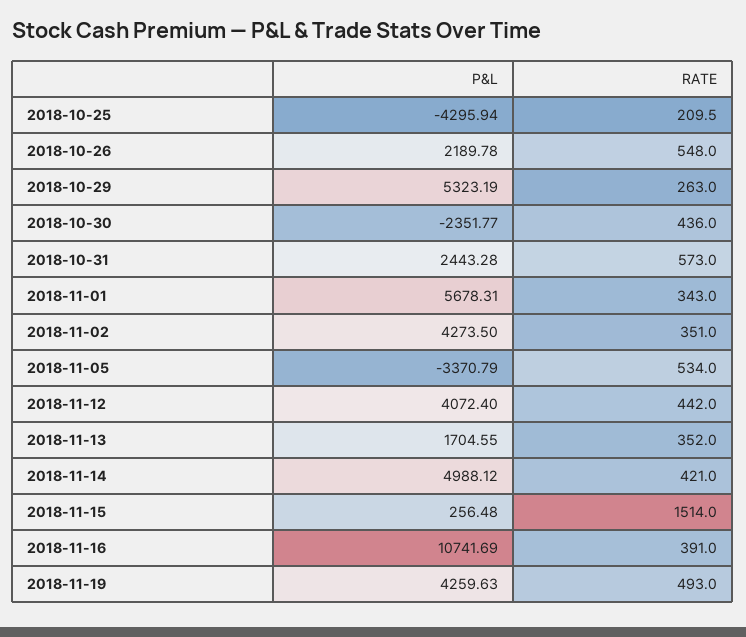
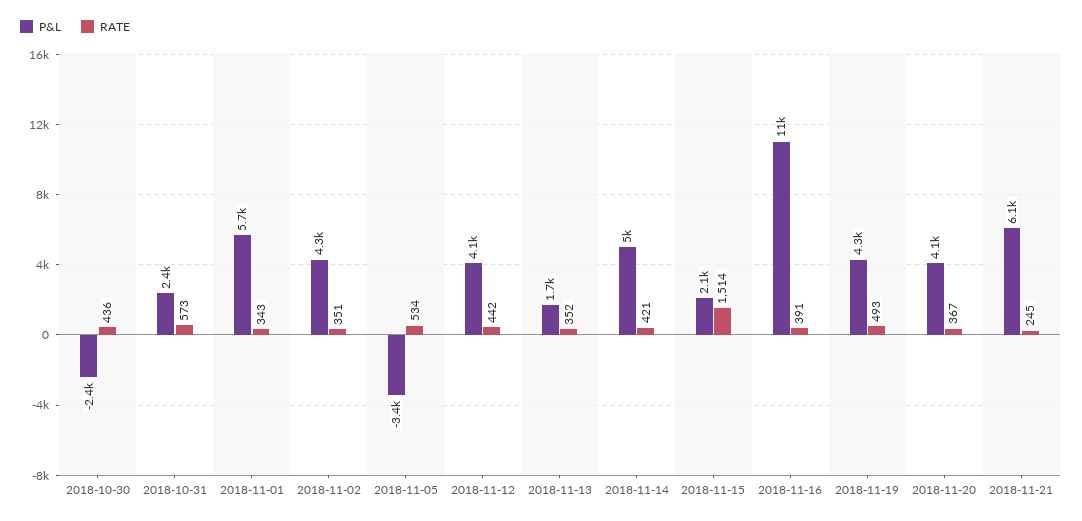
P&L, 2018-10-25: -4295.94 -> none
RATE, 2018-10-25: 209.5 -> none
P&L, 2018-10-26: 2189.78 -> none
RATE, 2018-10-26: 548 -> none
P&L, 2018-10-29: 5323.19 -> none
RATE, 2018-10-29: 263 -> none
P&L, 2018-11-15: 256.48 -> 2100
P&L, 2018-11-20: none -> 4100
RATE, 2018-11-20: none -> 367
P&L, 2018-11-21: none -> 6100
RATE, 2018-11-21: none -> 245

